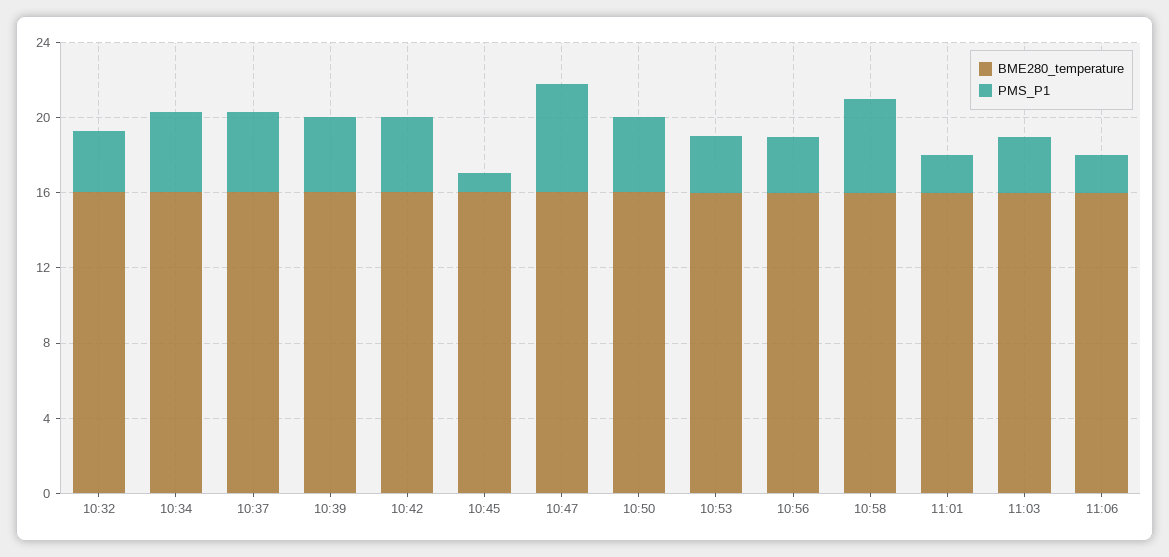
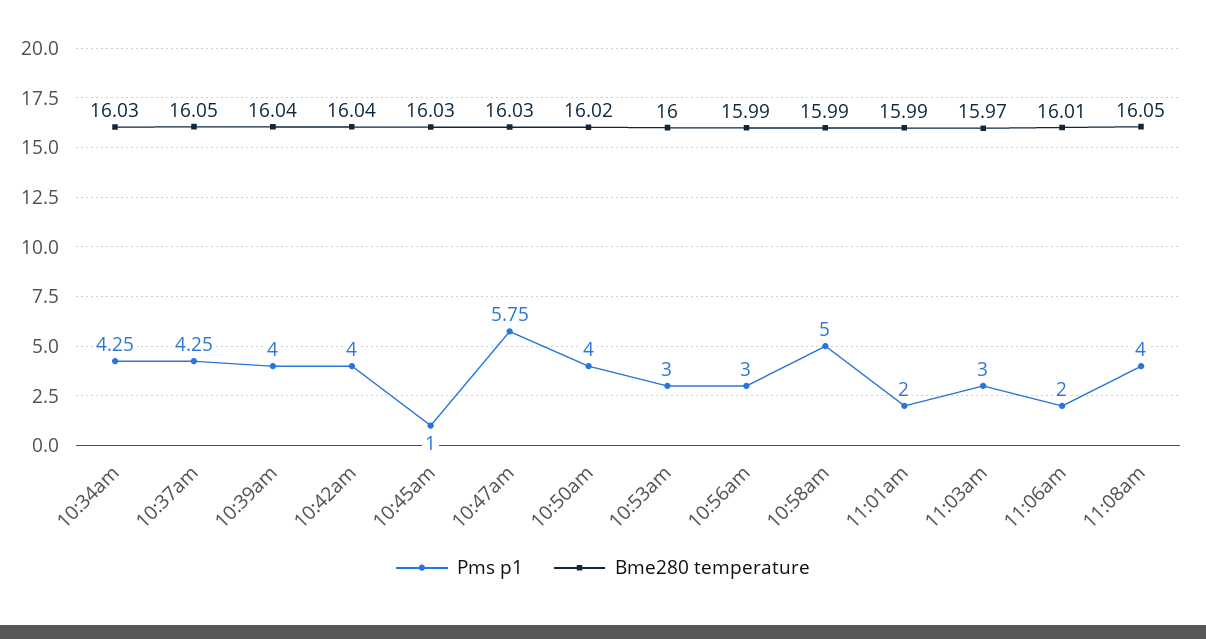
BME280_temperature, 10:32: 16 -> none
PMS_P1, 10:32: 3 -> none
PMS_P1, 11:08am: none -> 4
BME280_temperature, 11:08am: none -> 16.05

